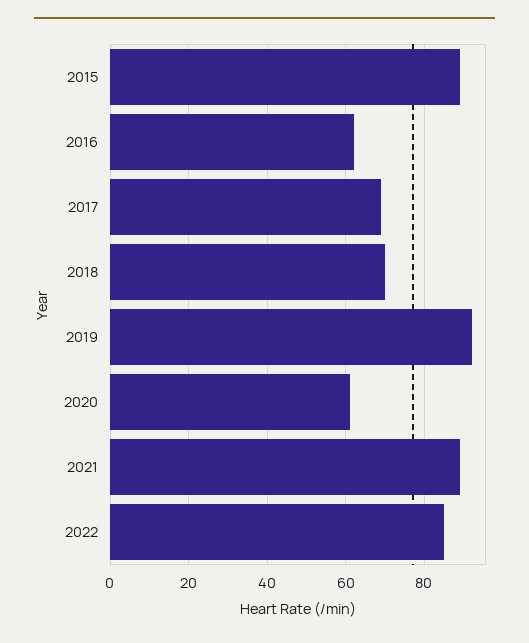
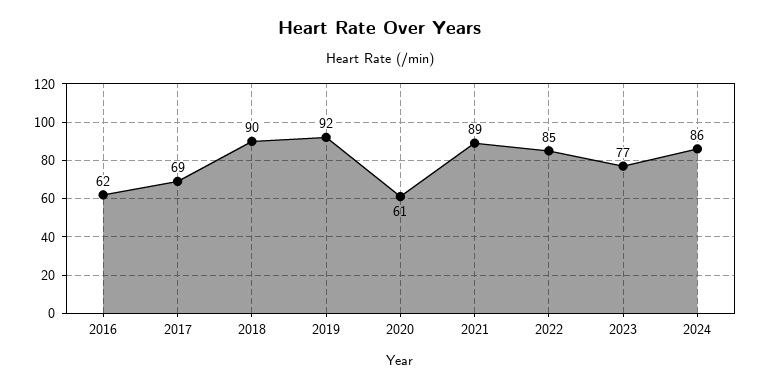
2015: 90 -> none
2018: 70 -> 90
2023: none -> 77
2024: none -> 86

